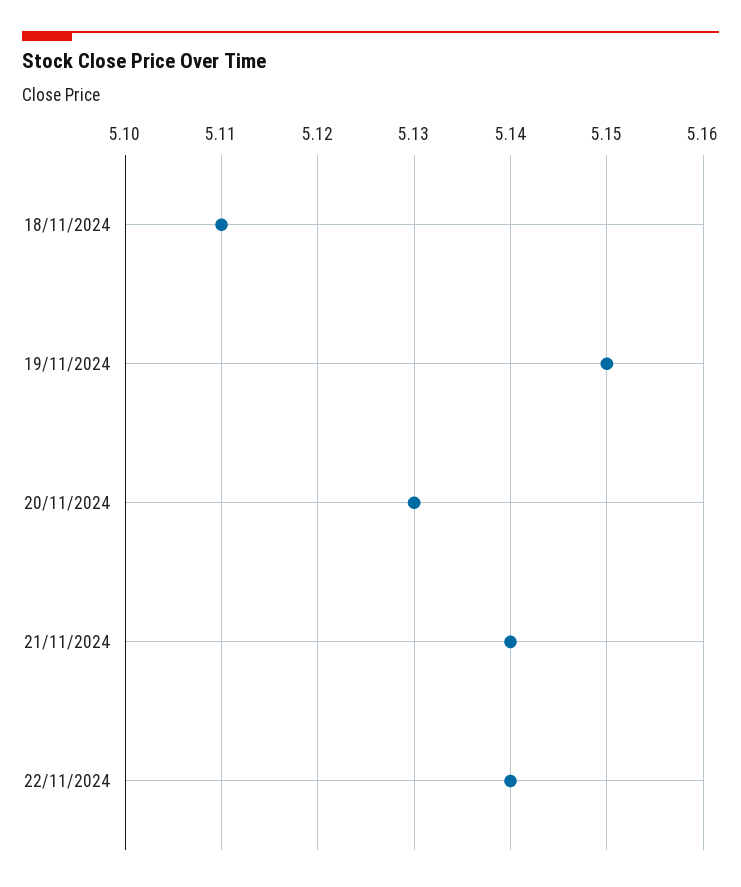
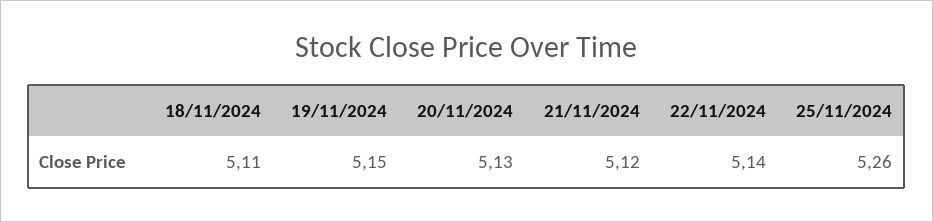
21/11/2024: 5.14 -> 5.12
25/11/2024: none -> 5.26

